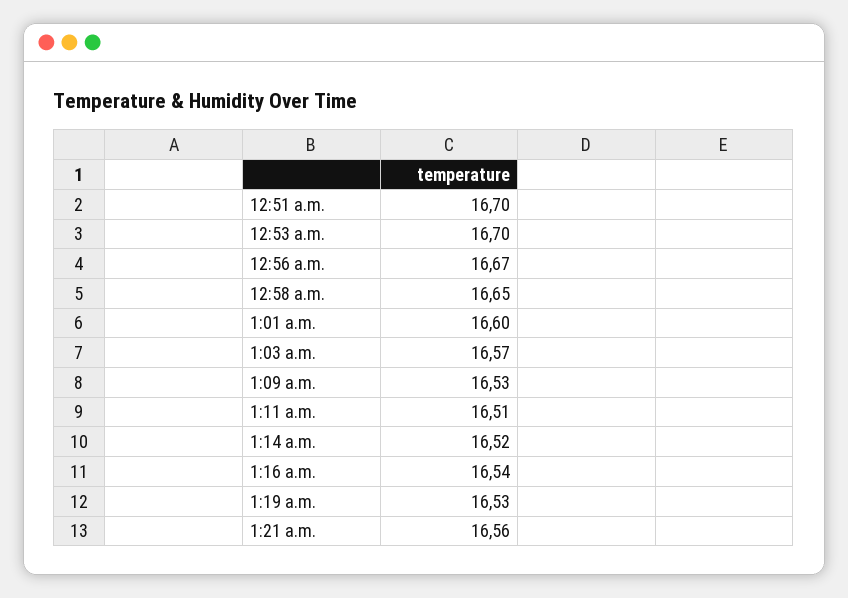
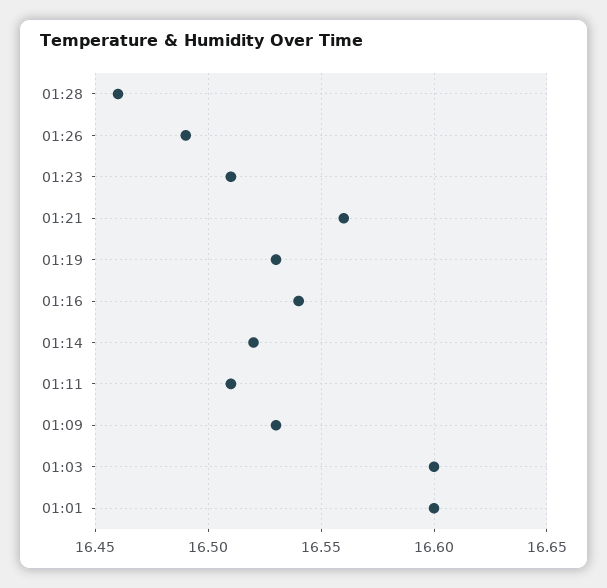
12:51 a.m.: 16.7 -> none
12:53 a.m.: 16.7 -> none
12:56 a.m.: 16.67 -> none
12:58 a.m.: 16.65 -> none
1:03 a.m.: 16.57 -> 16.6
01:28: none -> 16.46
01:26: none -> 16.49
01:23: none -> 16.51

